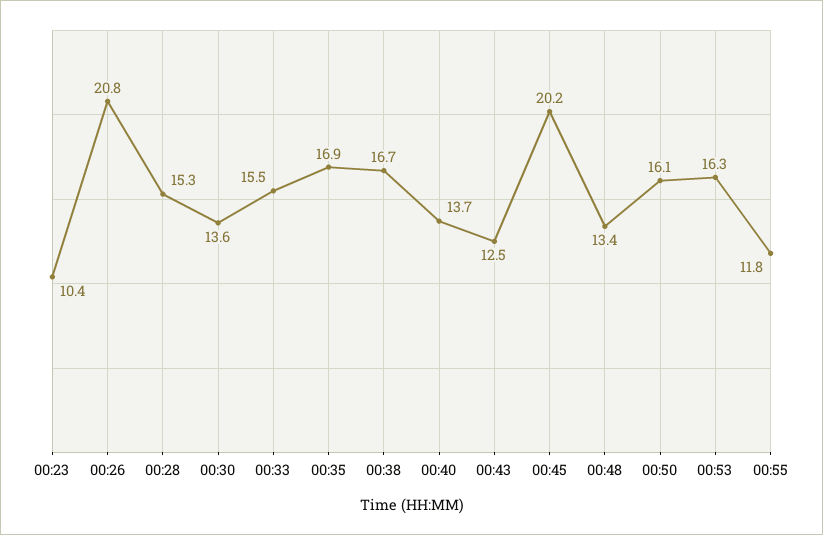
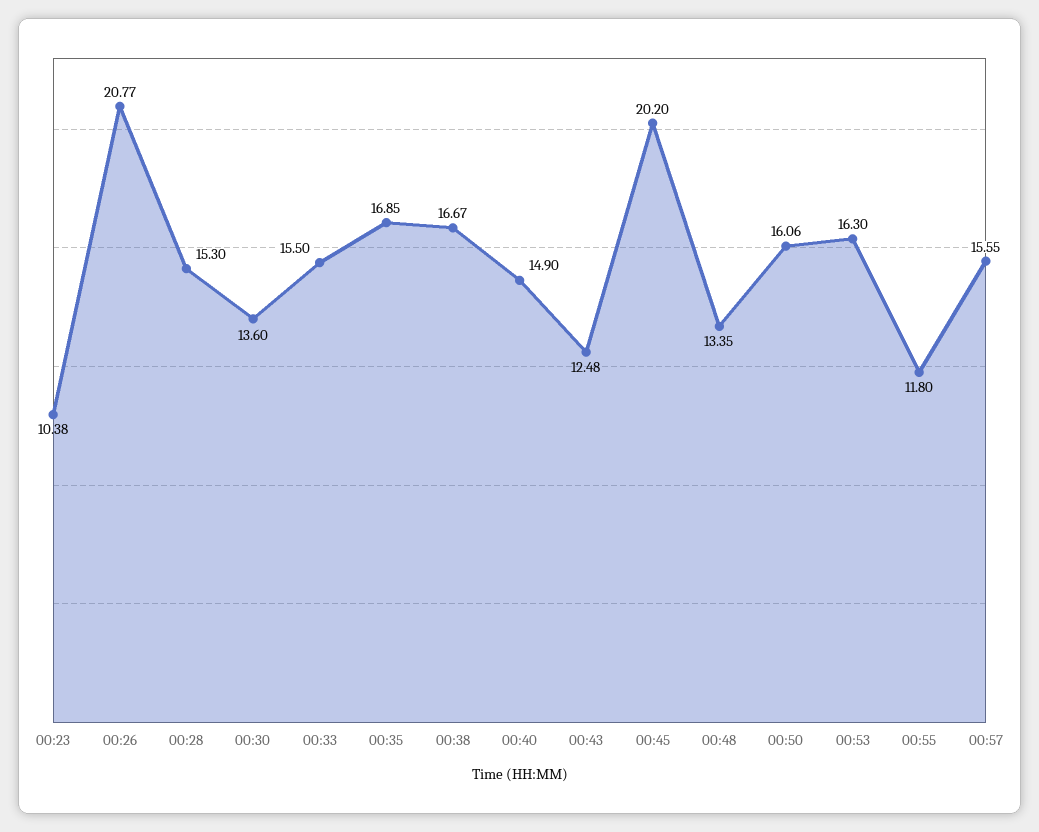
00:40: 13.7 -> 14.9
00:57: none -> 15.55

